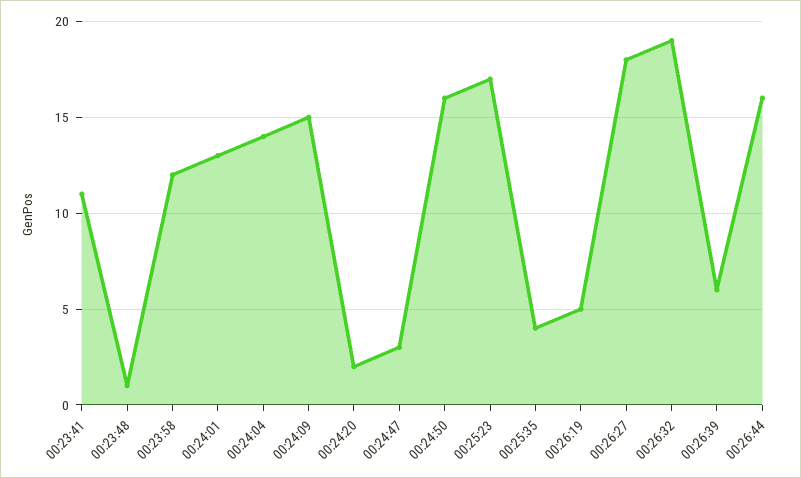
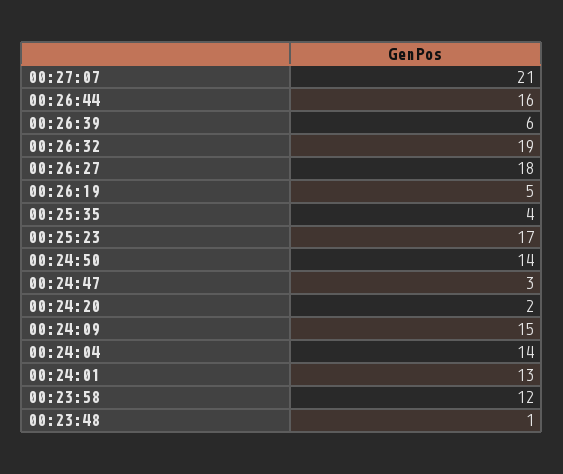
00:23:41: 11 -> none
00:24:50: 16 -> 14
00:27:07: none -> 21

